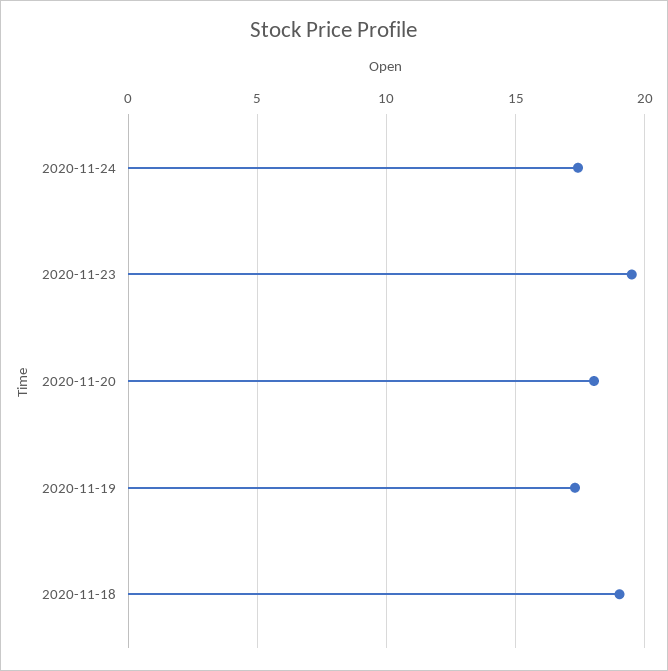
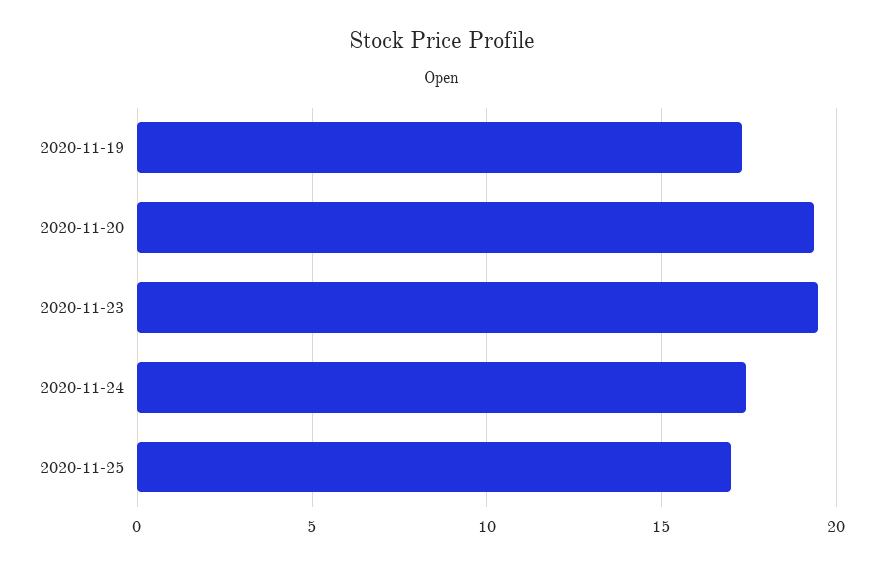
2020-11-20: 18 -> 19.5
2020-11-18: 19 -> none
2020-11-25: none -> 17

